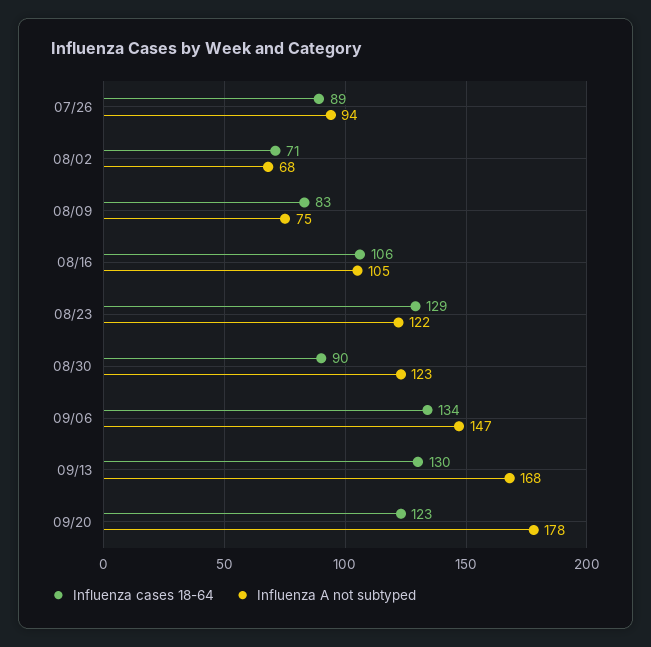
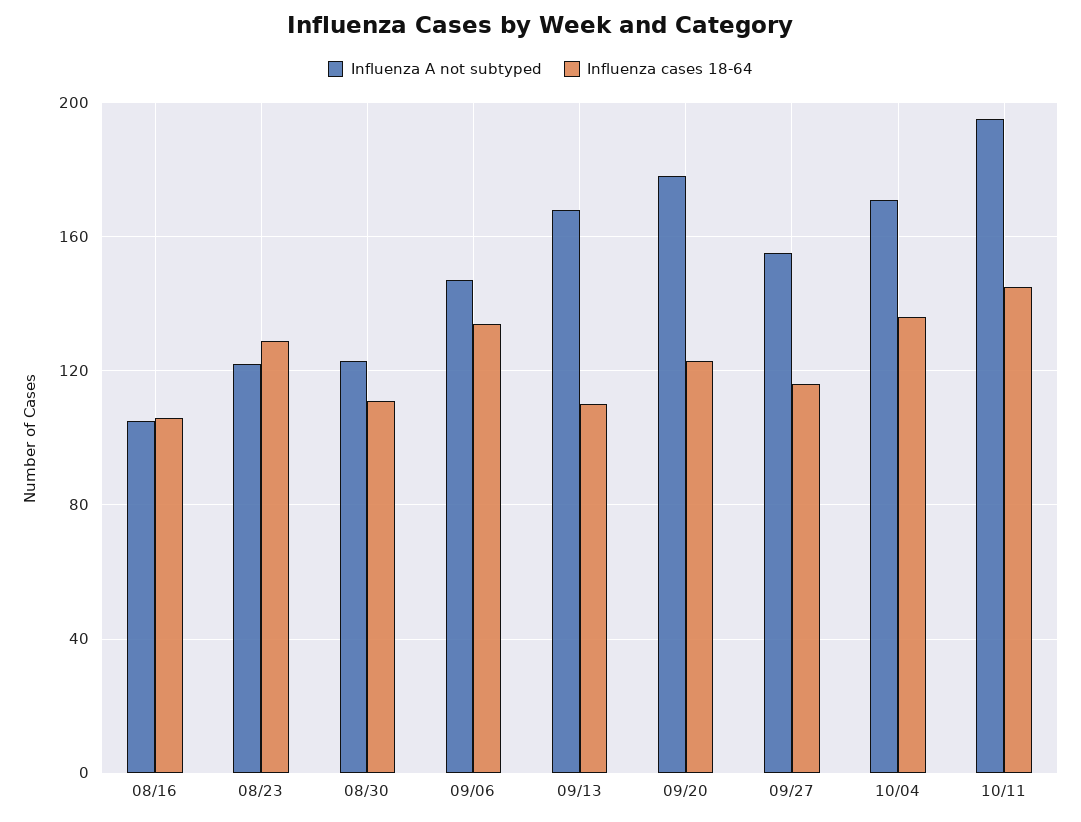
Influenza cases 18-64, 07/26: 89 -> none
Influenza A not subtyped, 07/26: 94 -> none
Influenza cases 18-64, 08/02: 71 -> none
Influenza A not subtyped, 08/02: 68 -> none
Influenza cases 18-64, 08/09: 83 -> none
Influenza A not subtyped, 08/09: 75 -> none
Influenza cases 18-64, 08/30: 90 -> 110
Influenza cases 18-64, 09/13: 130 -> 110
Influenza A not subtyped, 09/27: none -> 155
Influenza cases 18-64, 09/27: none -> 115
Influenza A not subtyped, 10/04: none -> 170
Influenza cases 18-64, 10/04: none -> 135
Influenza A not subtyped, 10/11: none -> 195
Influenza cases 18-64, 10/11: none -> 145

